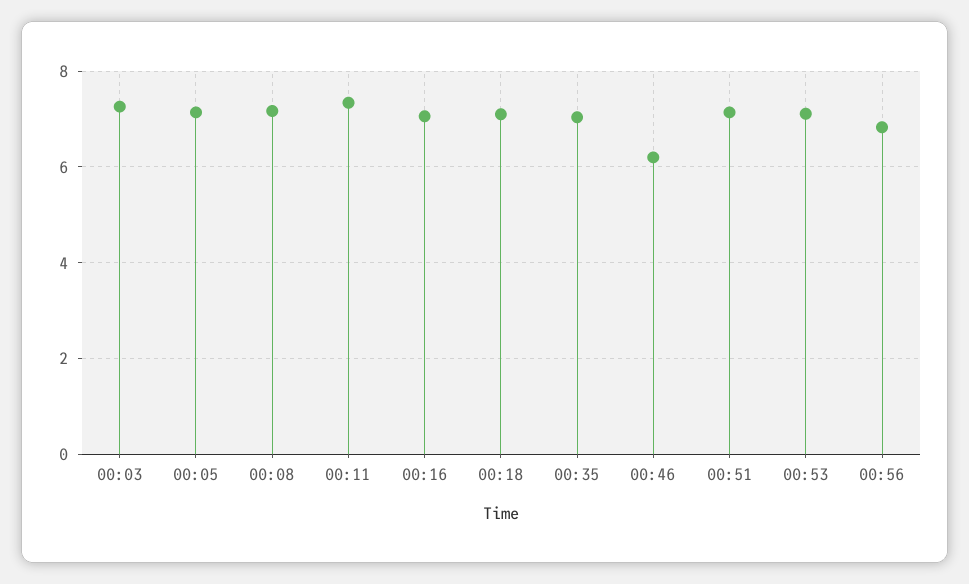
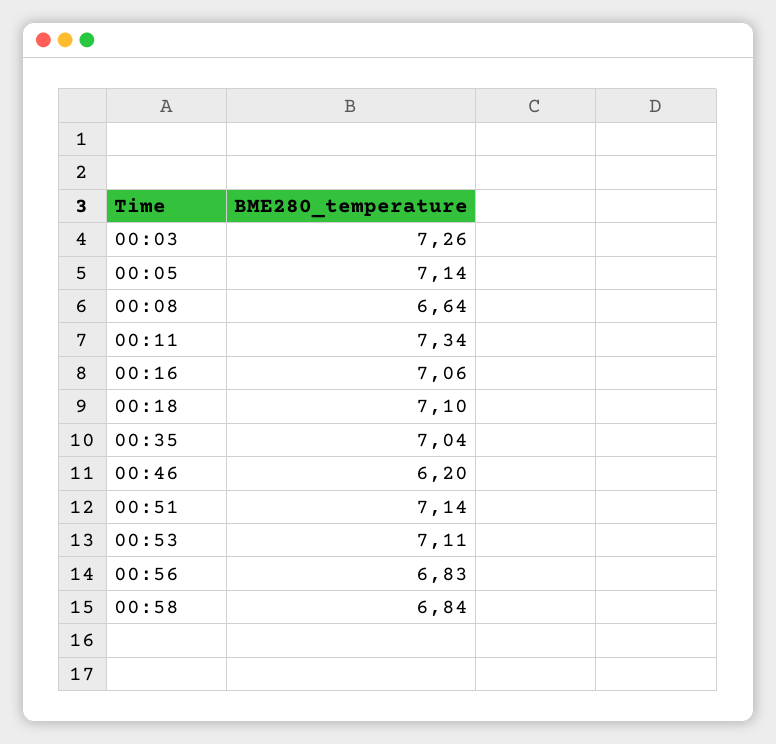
00:08: 7.2 -> 6.64
00:58: none -> 6.84

